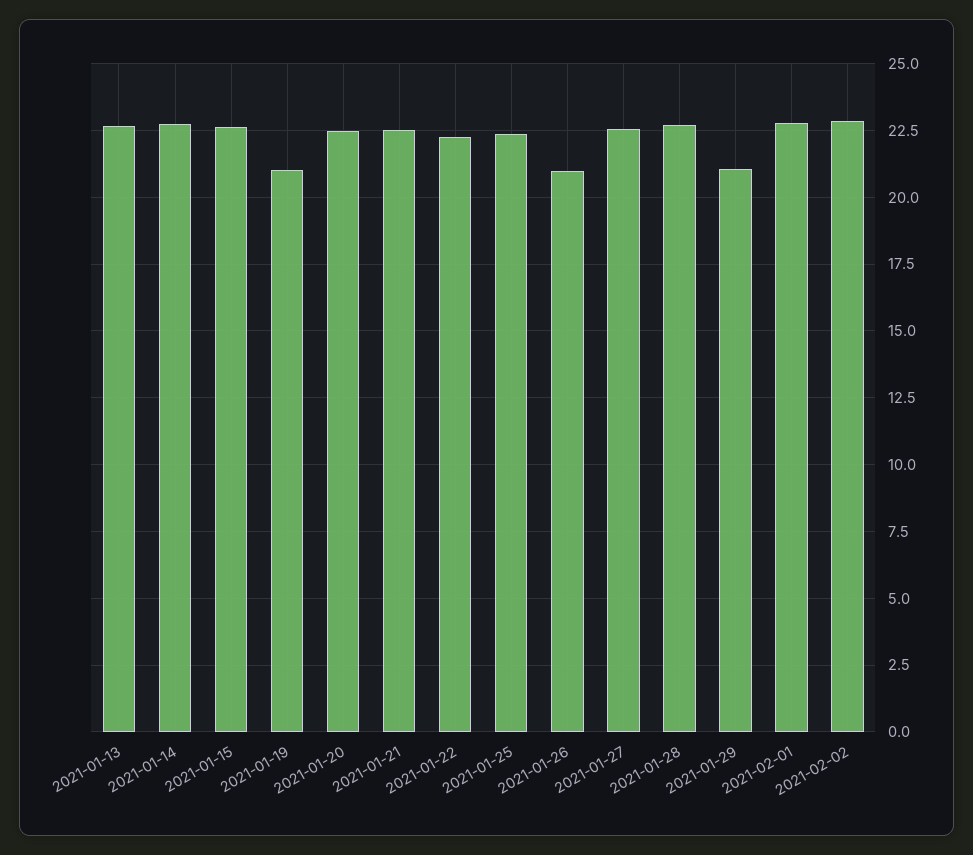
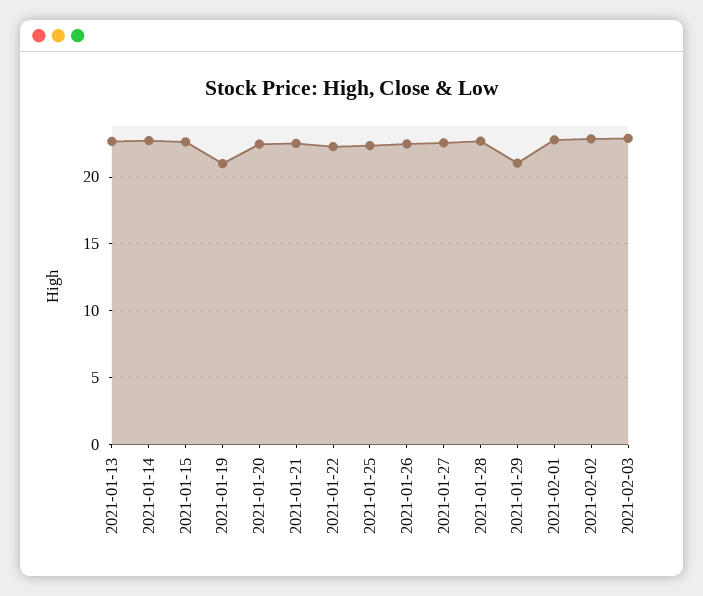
2021-01-26: 21 -> 22.5
2021-02-03: none -> 23

